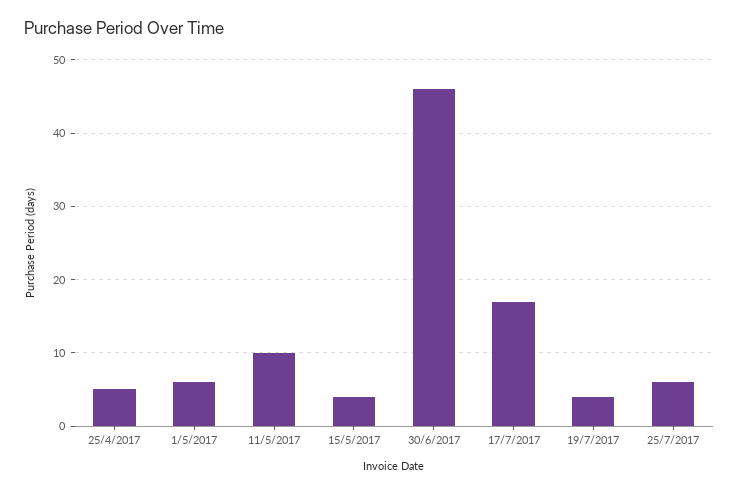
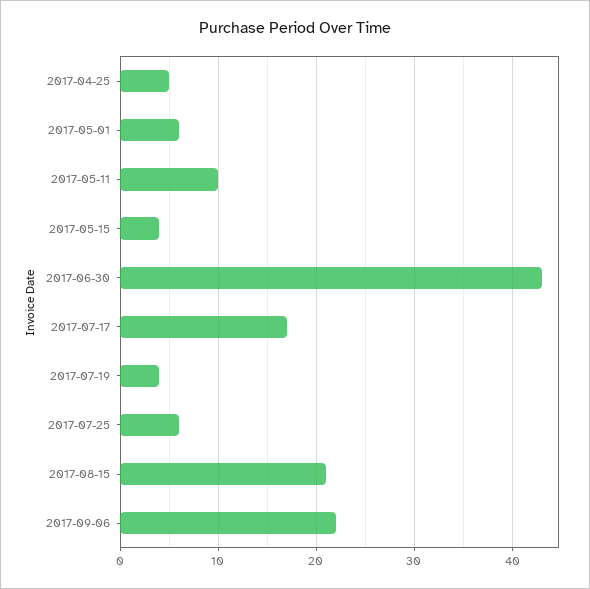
30/6/2017: 46 -> 43
2017-08-15: none -> 21
2017-09-06: none -> 22

